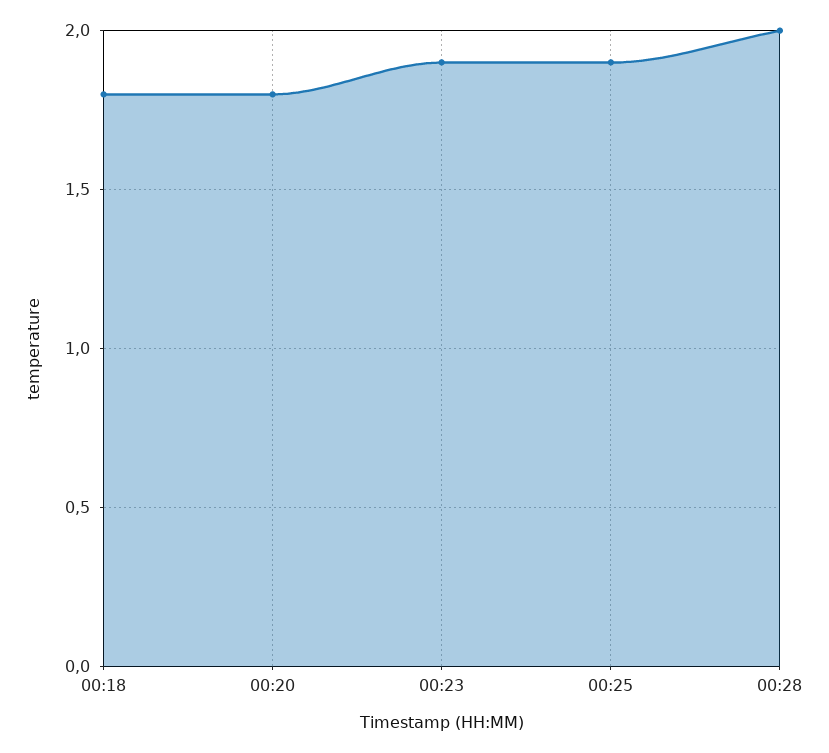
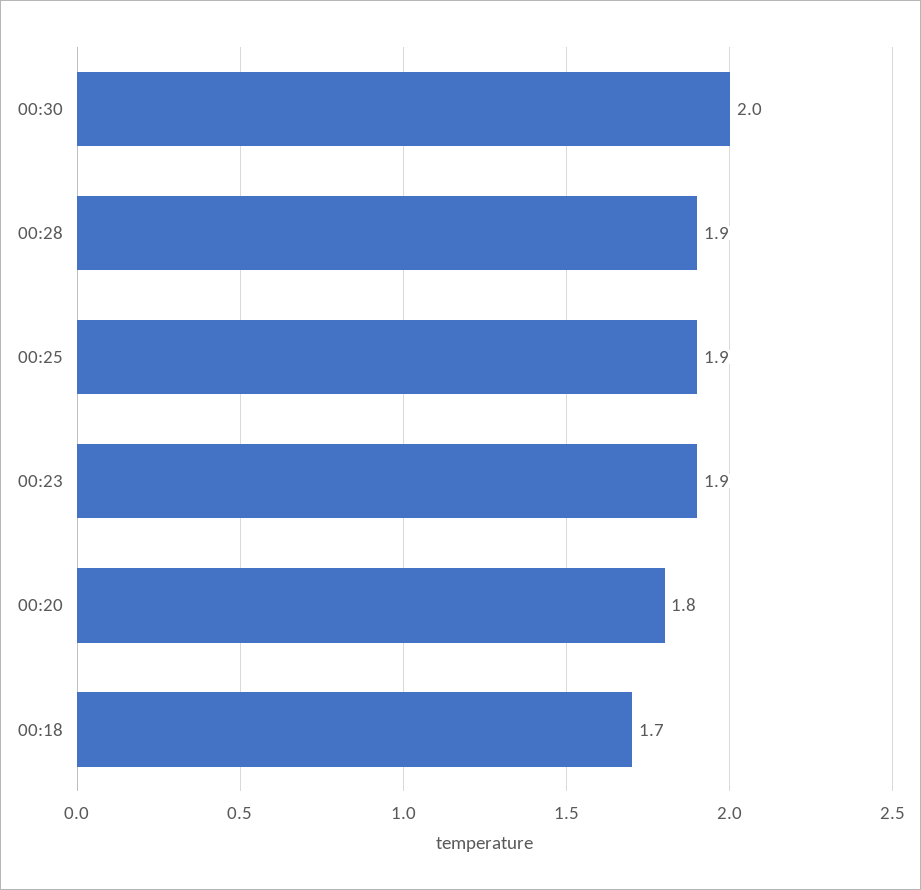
00:18: 1.8 -> 1.7
00:28: 2 -> 1.9
00:30: none -> 2

